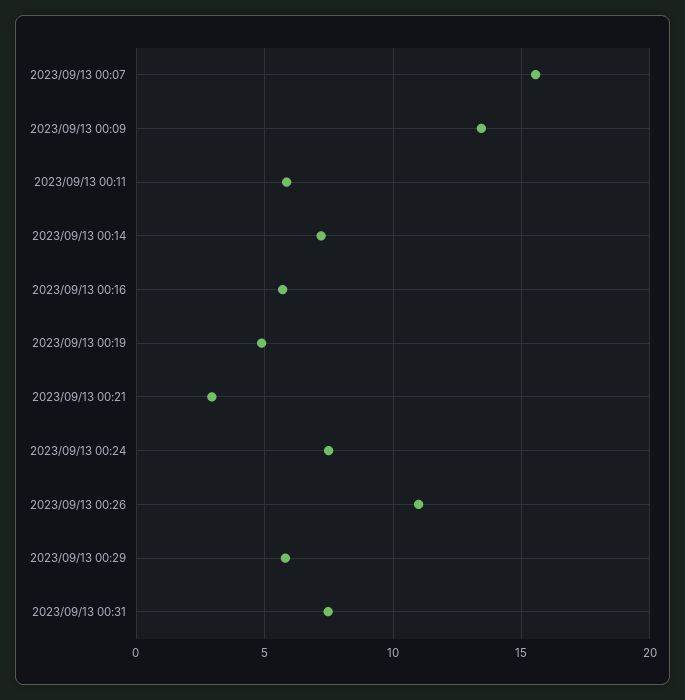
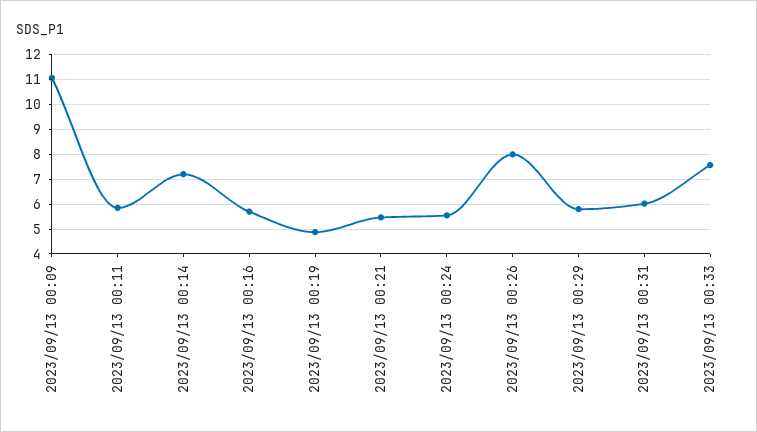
2023/09/13 00:07: 15.5 -> none
2023/09/13 00:09: 13.5 -> 11
2023/09/13 00:21: 3 -> 5.5
2023/09/13 00:24: 7.5 -> 5.5
2023/09/13 00:26: 11 -> 8
2023/09/13 00:31: 7.5 -> 6
2023/09/13 00:33: none -> 7.5

